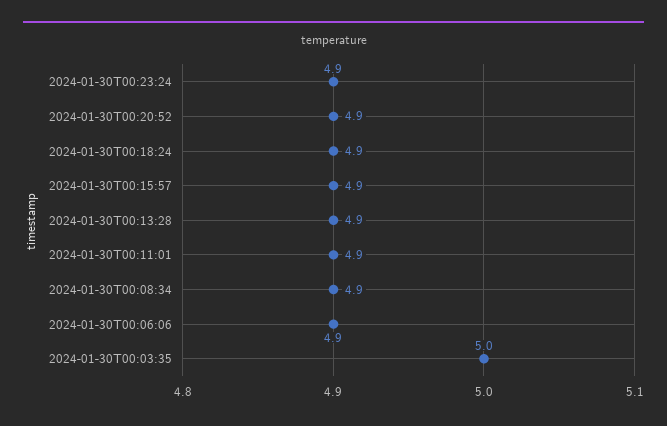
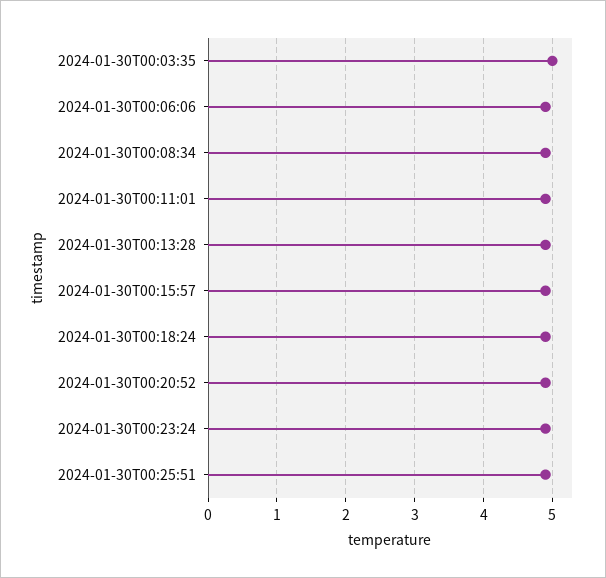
2024-01-30T00:25:51: none -> 4.9

